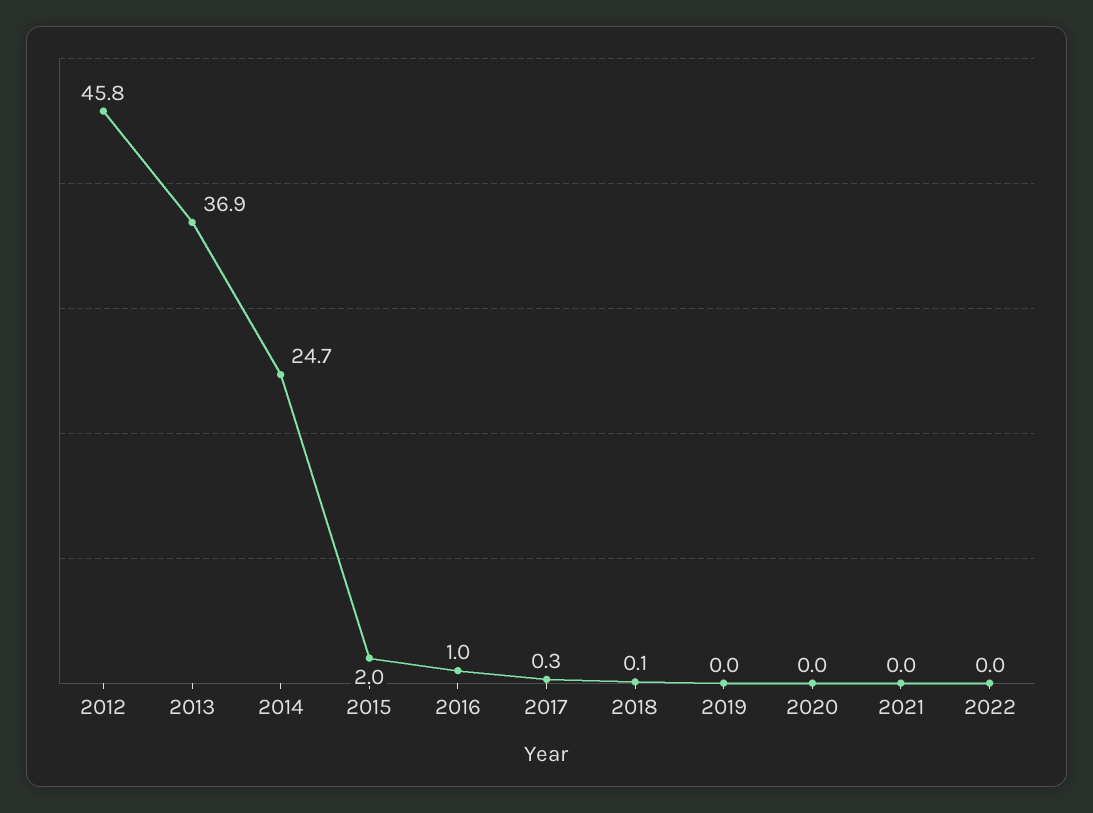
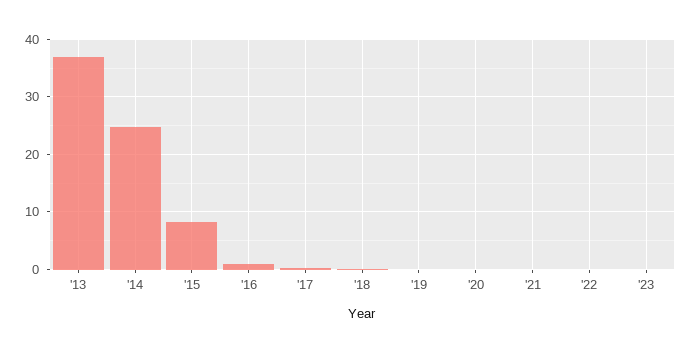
2012: 45.8 -> none
2015: 2 -> 8
'23: none -> 0

